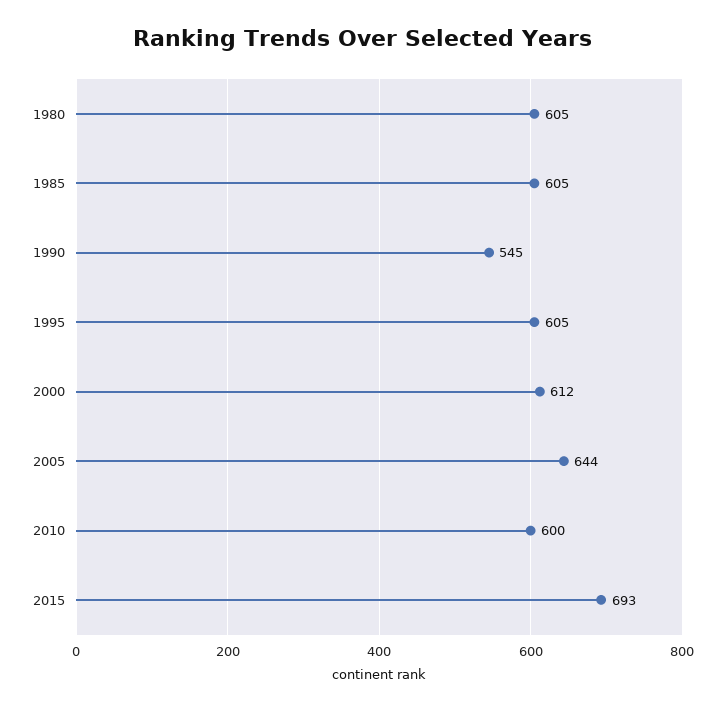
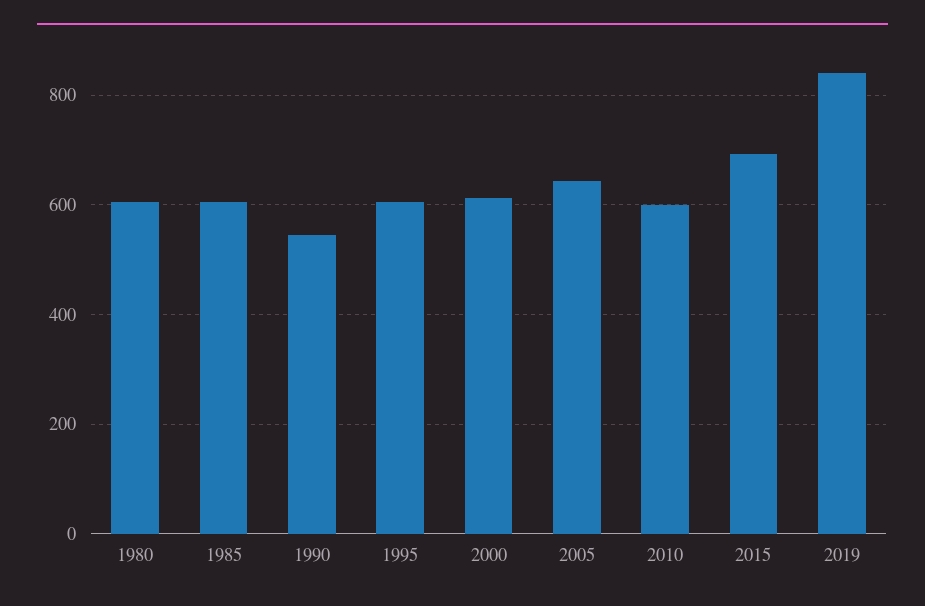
2019: none -> 840

